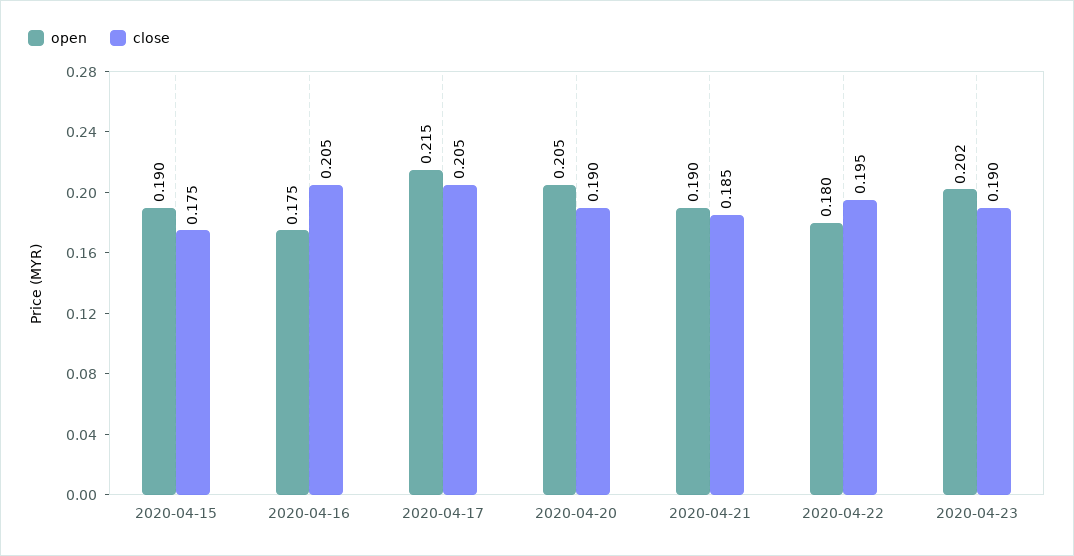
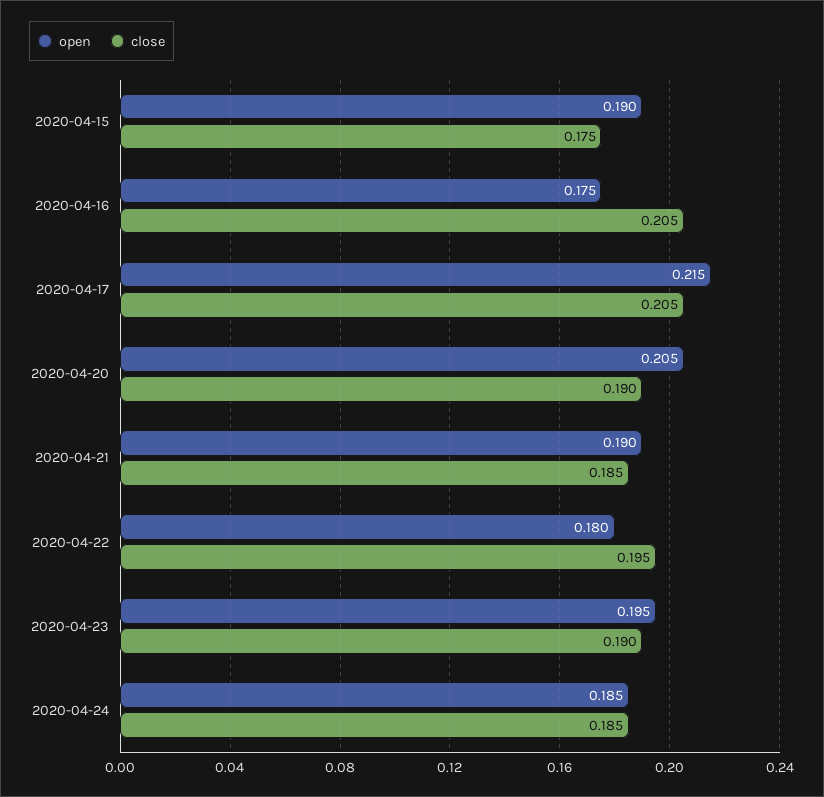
open, 2020-04-23: 0.202 -> 0.195
open, 2020-04-24: none -> 0.185
close, 2020-04-24: none -> 0.185

